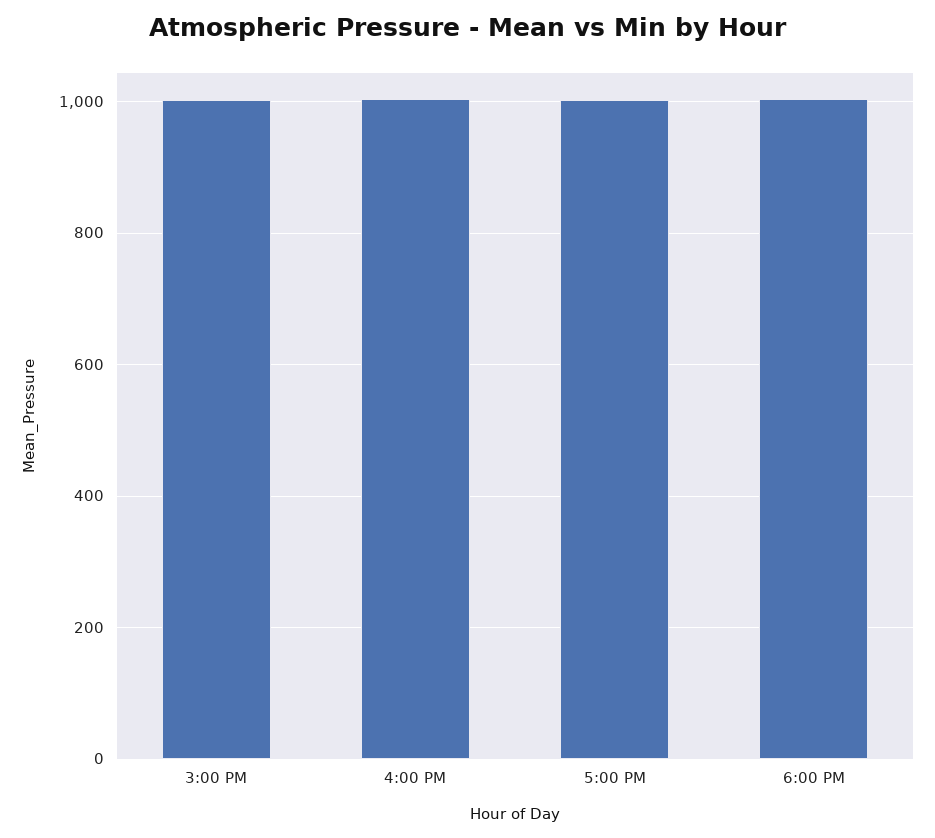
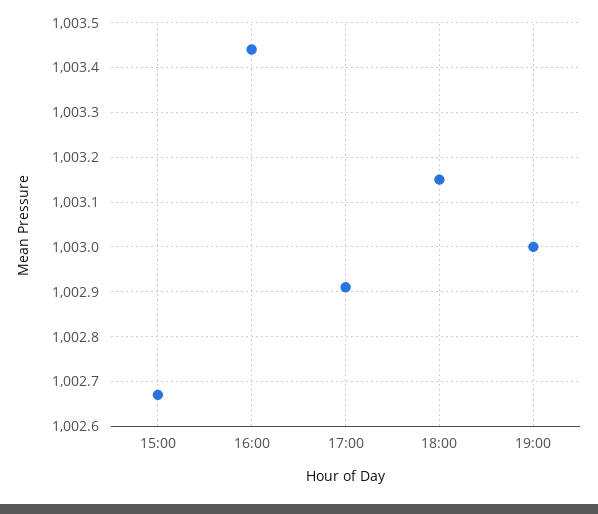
19:00: none -> 1003

